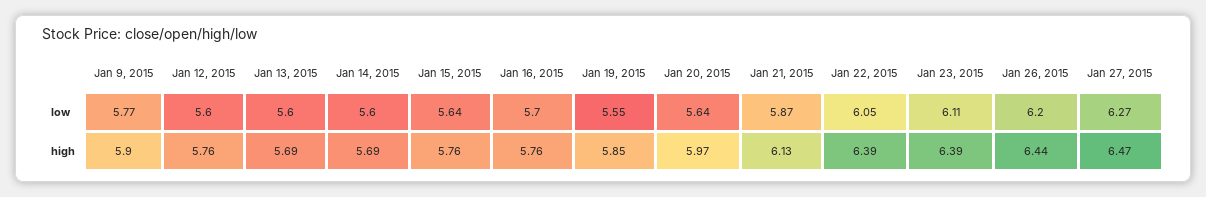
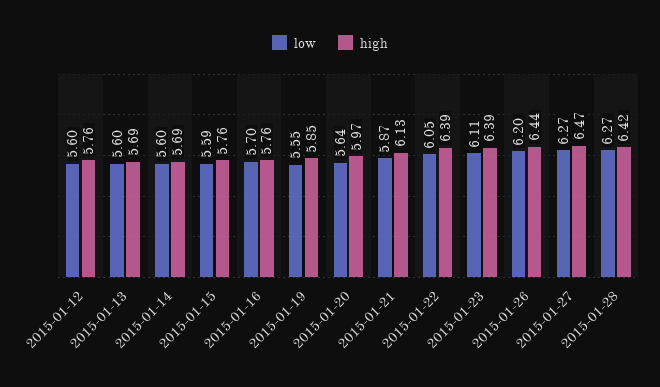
low, Jan 9, 2015: 5.77 -> none
low, Jan 15, 2015: 5.64 -> 5.59
high, Jan 9, 2015: 5.9 -> none
low, 2015-01-28: none -> 6.27
high, 2015-01-28: none -> 6.42

